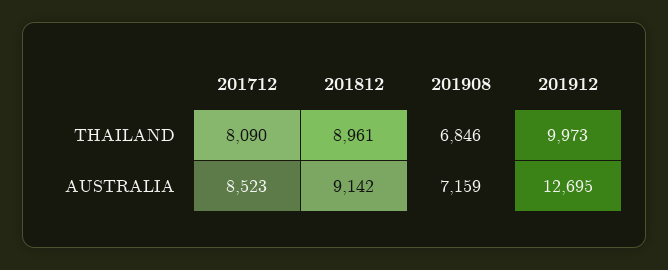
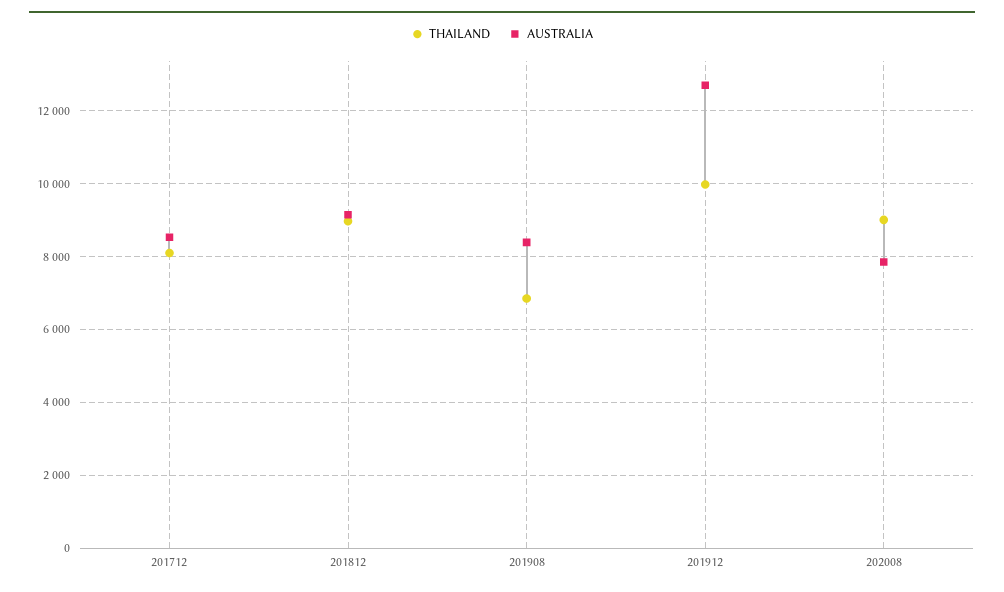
AUSTRALIA, 201908: 7159 -> 8400
THAILAND, 202008: none -> 9000
AUSTRALIA, 202008: none -> 7800

